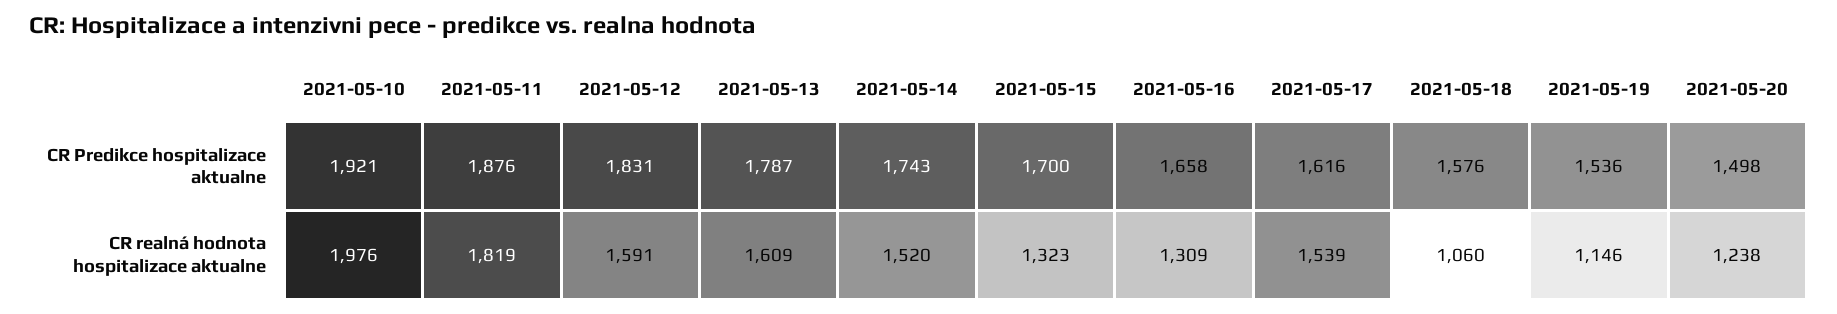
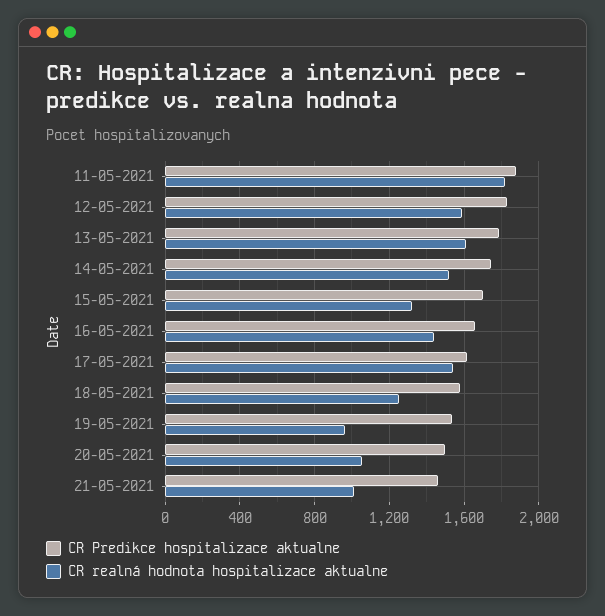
CR Predikce hospitalizace aktualne, 2021-05-10: 1921 -> none
CR realná hodnota hospitalizace aktualne, 2021-05-10: 1976 -> none
CR realná hodnota hospitalizace aktualne, 2021-05-16: 1309 -> 1450
CR realná hodnota hospitalizace aktualne, 2021-05-18: 1060 -> 1250
CR realná hodnota hospitalizace aktualne, 2021-05-19: 1146 -> 950
CR realná hodnota hospitalizace aktualne, 2021-05-20: 1238 -> 1050
CR Predikce hospitalizace aktualne, 21-05-2021: none -> 1450
CR realná hodnota hospitalizace aktualne, 21-05-2021: none -> 1000

